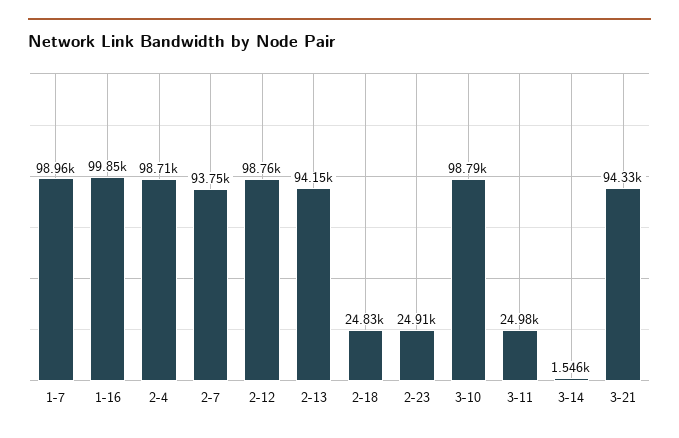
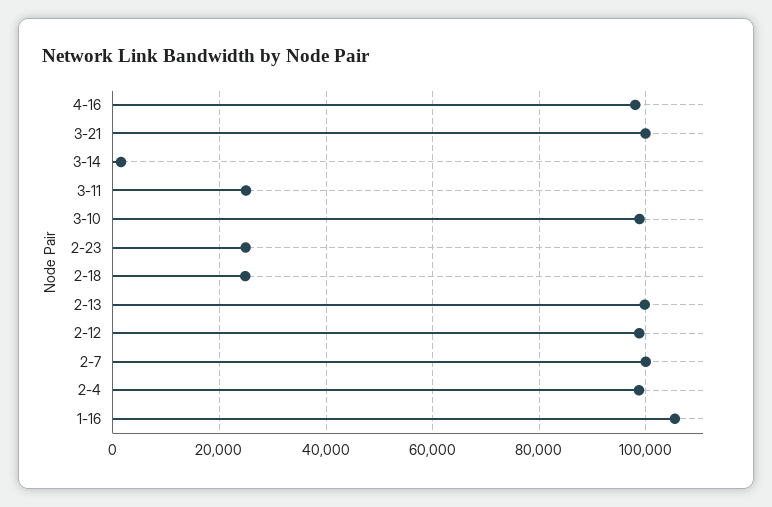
1-7: 98960 -> none
1-16: 99850 -> 106000
2-7: 93750 -> 100000
2-13: 94150 -> 100000
3-21: 94330 -> 100000
4-16: none -> 98000

